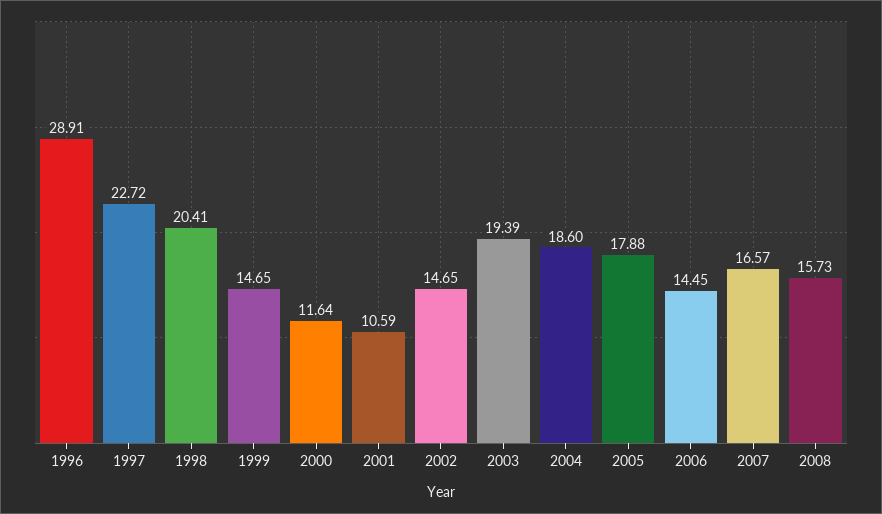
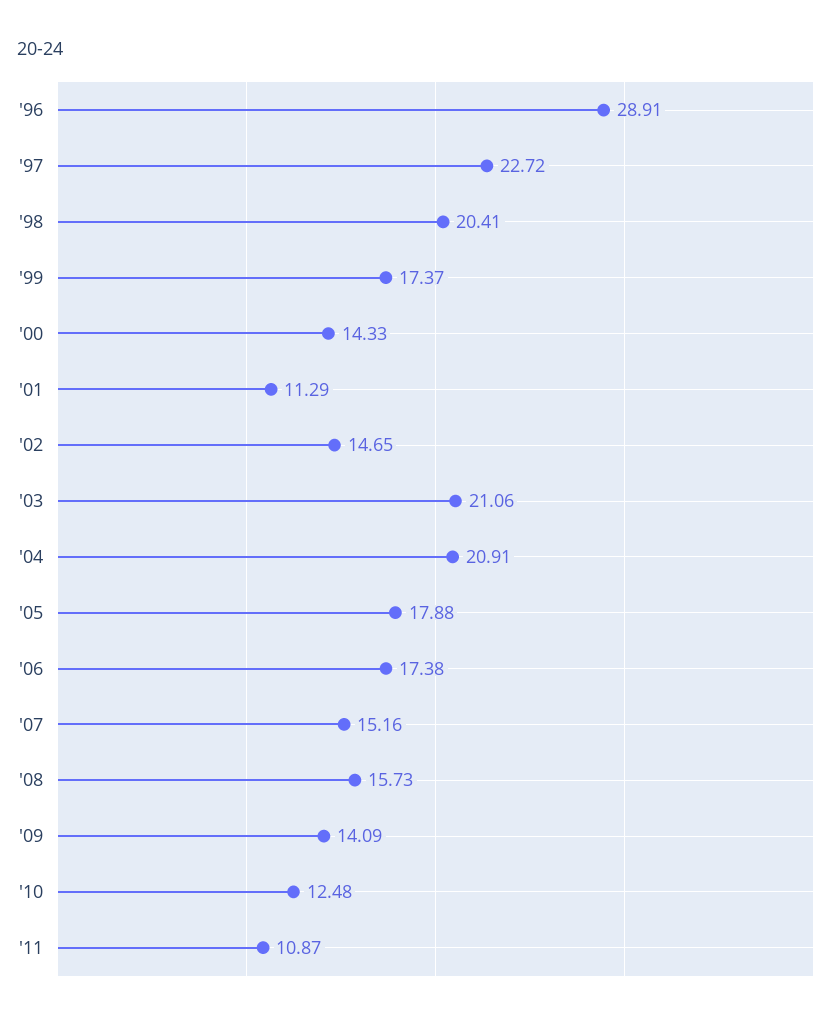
1999: 14.65 -> 17.37
2000: 11.64 -> 14.33
2001: 10.59 -> 11.29
2003: 19.39 -> 21.06
2004: 18.6 -> 20.91
2006: 14.45 -> 17.38
2007: 16.57 -> 15.16
'09: none -> 14.09
'10: none -> 12.48
'11: none -> 10.87

